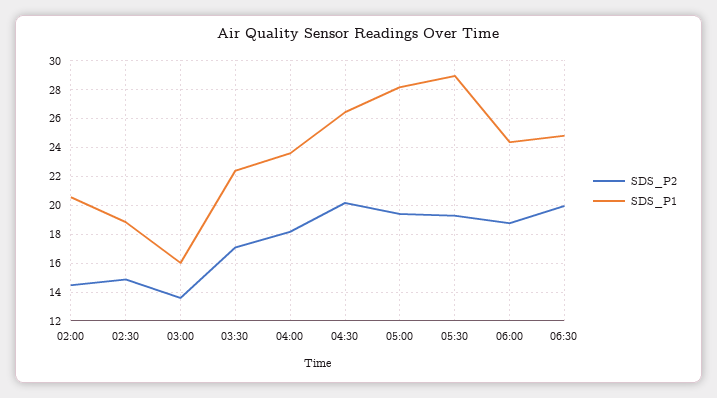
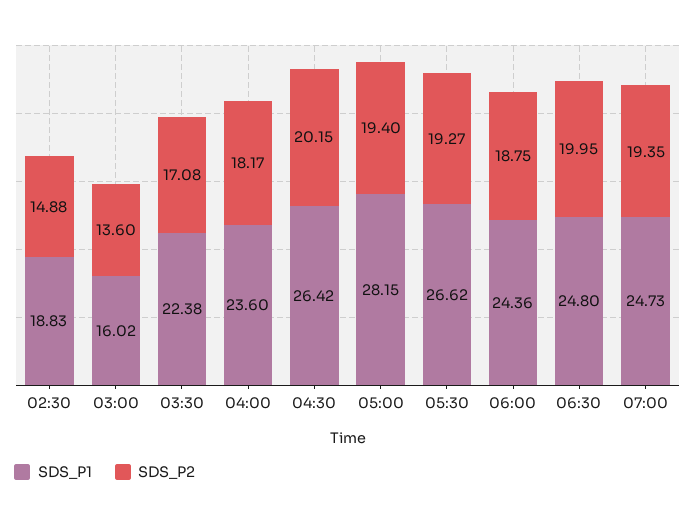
SDS_P2, 02:00: 14.5 -> none
SDS_P1, 02:00: 20.5 -> none
SDS_P1, 05:30: 29 -> 26.62
SDS_P1, 07:00: none -> 24.73
SDS_P2, 07:00: none -> 19.35

